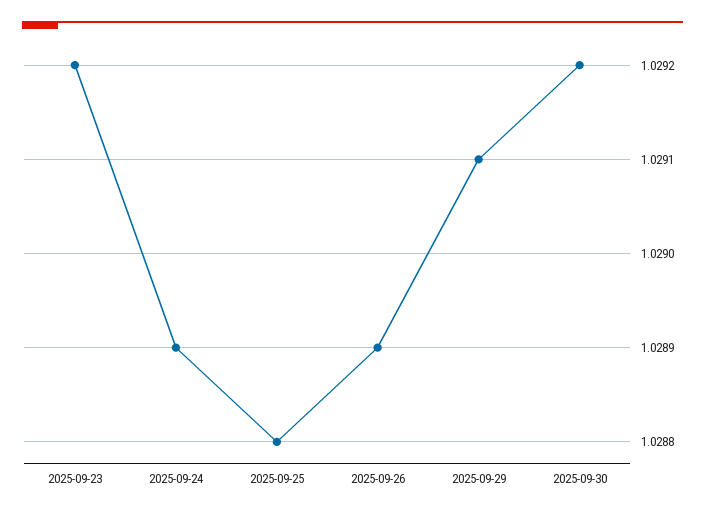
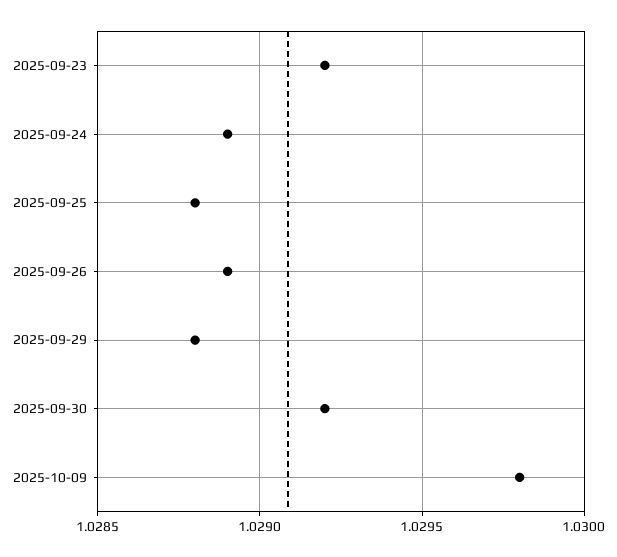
2025-09-29: 1.0291 -> 1.0288
2025-10-09: none -> 1.0298

